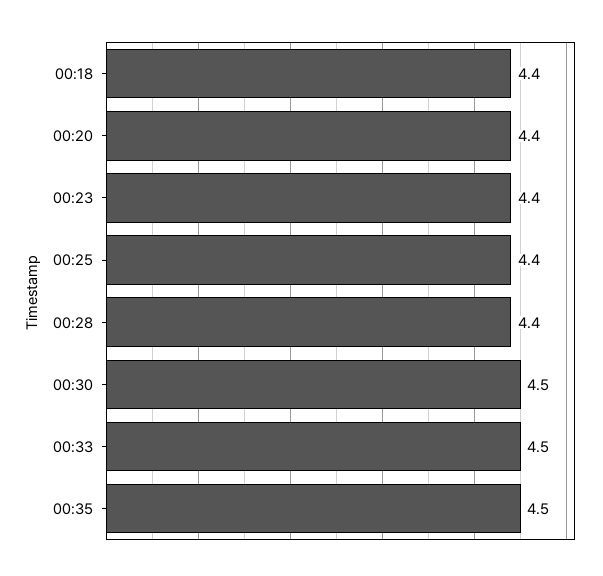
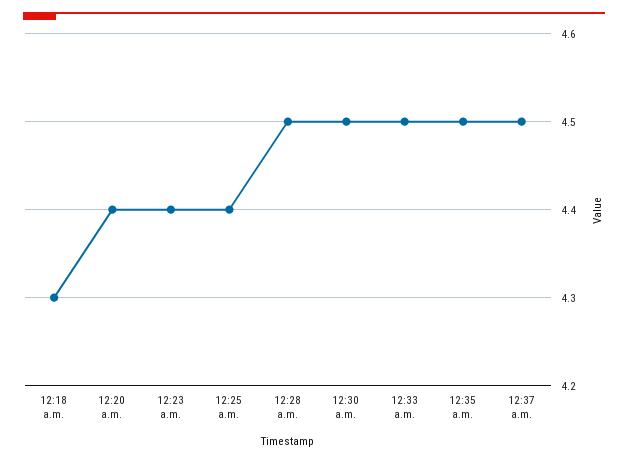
00:18: 4.4 -> 4.3
00:28: 4.4 -> 4.5
12:37 a.m.: none -> 4.5

